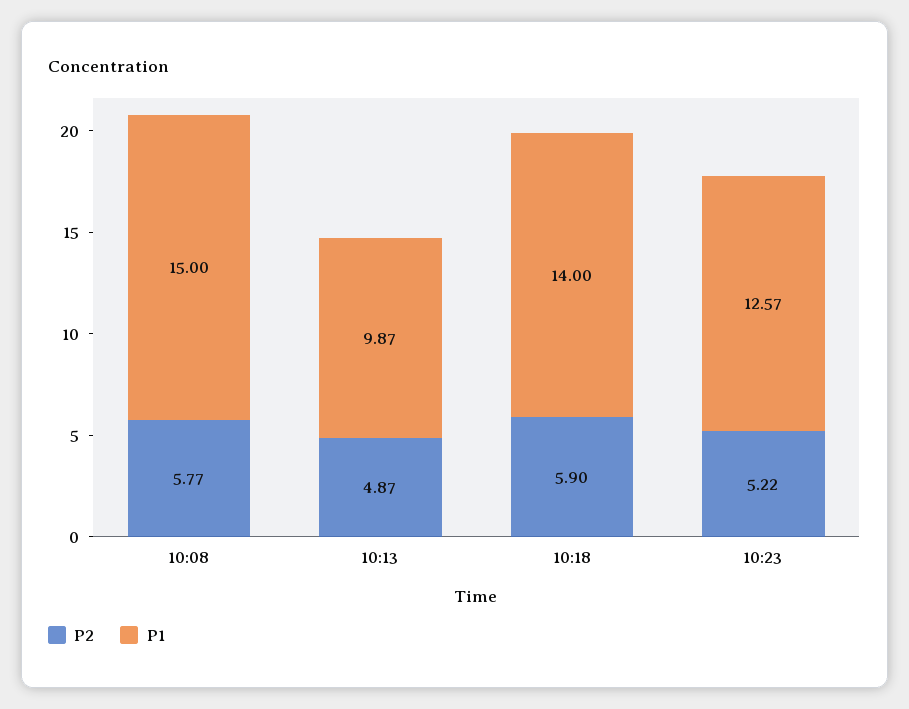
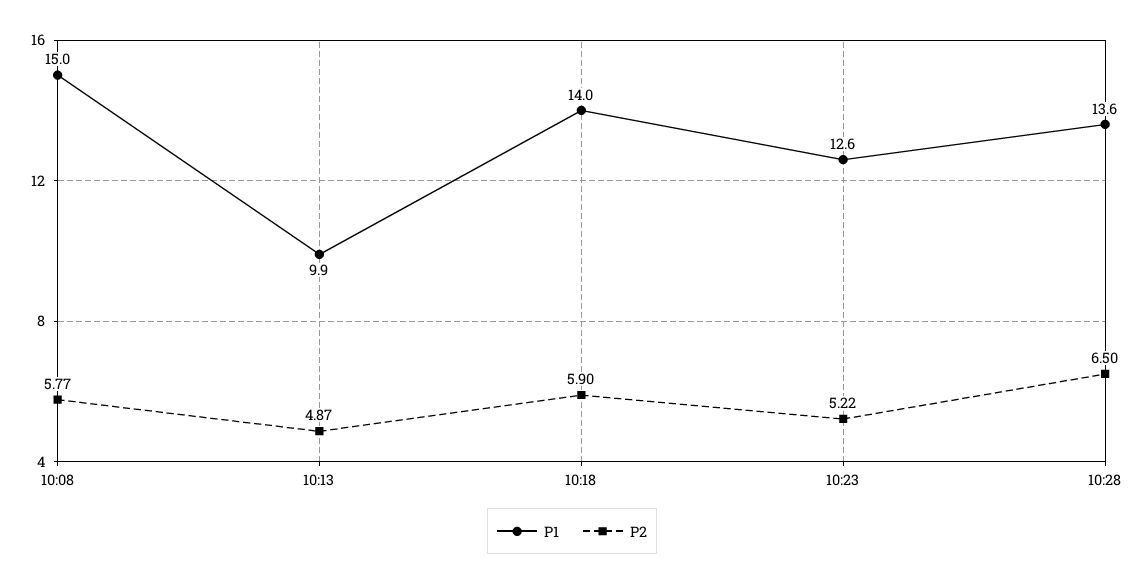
P1, 10:28: none -> 13.6
P2, 10:28: none -> 6.5

